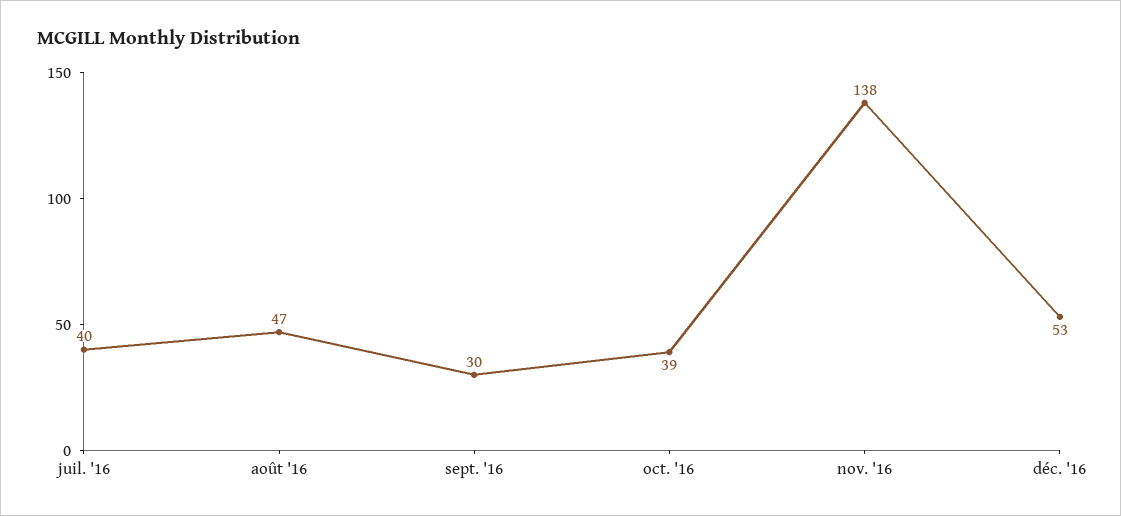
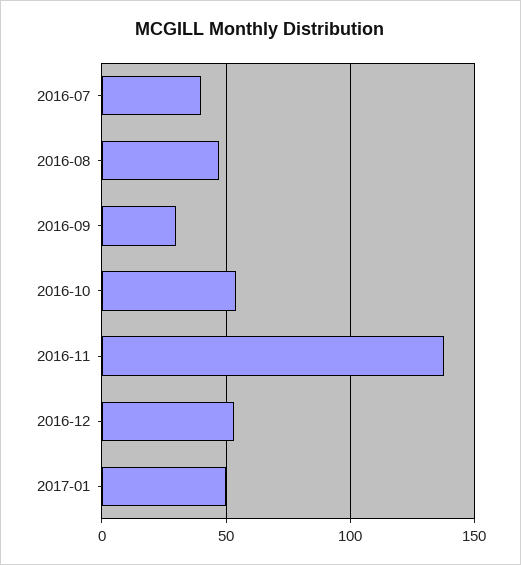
oct. '16: 39 -> 55
2017-01: none -> 50

